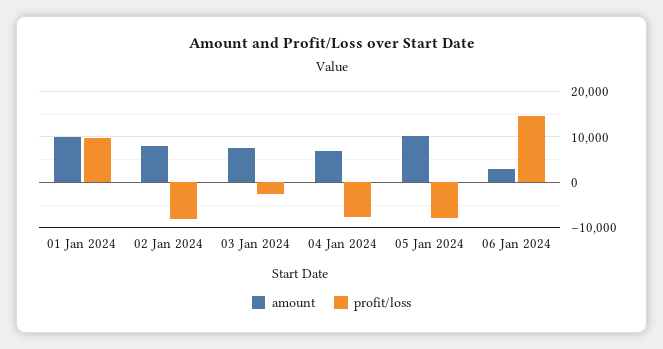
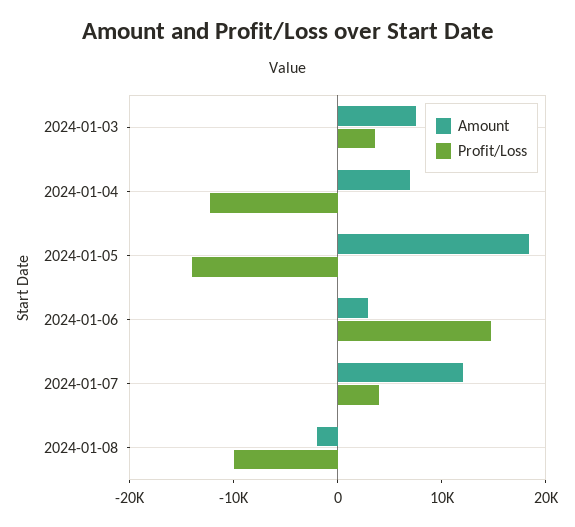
amount, 01 Jan 2024: 10000 -> none
profit/loss, 01 Jan 2024: 10000 -> none
amount, 02 Jan 2024: 8000 -> none
profit/loss, 02 Jan 2024: -8000 -> none
profit/loss, 03 Jan 2024: -2000 -> 4000
profit/loss, 04 Jan 2024: -8000 -> -12000
amount, 05 Jan 2024: 10000 -> 18000
profit/loss, 05 Jan 2024: -8000 -> -14000
amount, 2024-01-07: none -> 12000
profit/loss, 2024-01-07: none -> 4000
amount, 2024-01-08: none -> -2000
profit/loss, 2024-01-08: none -> -10000

